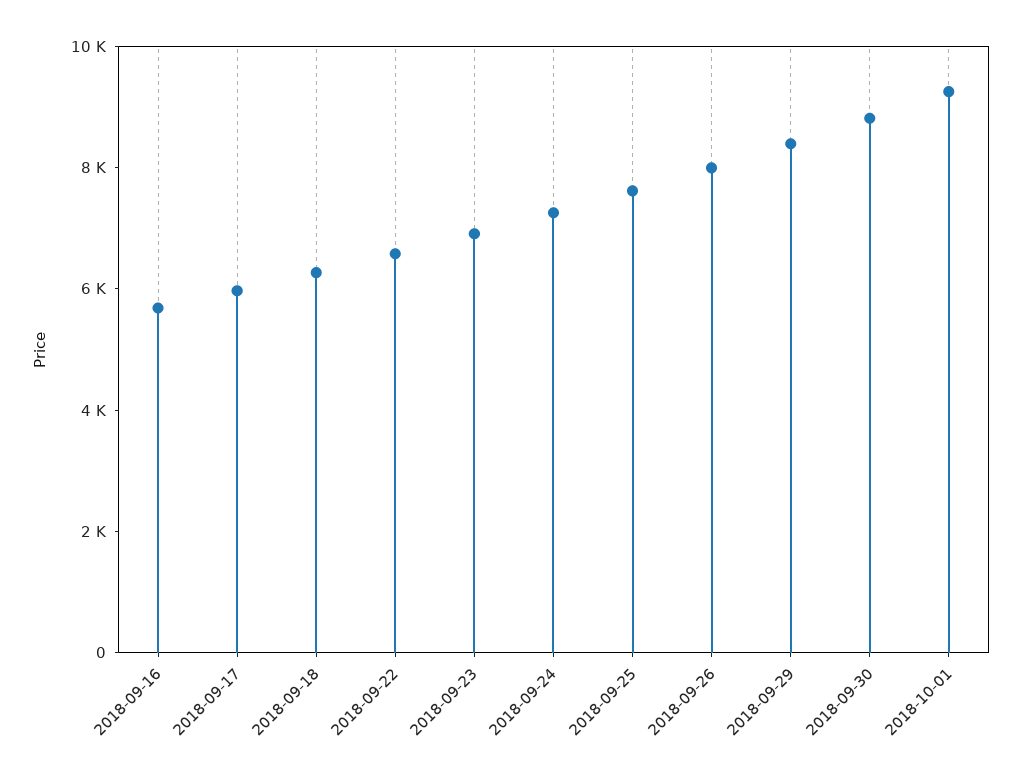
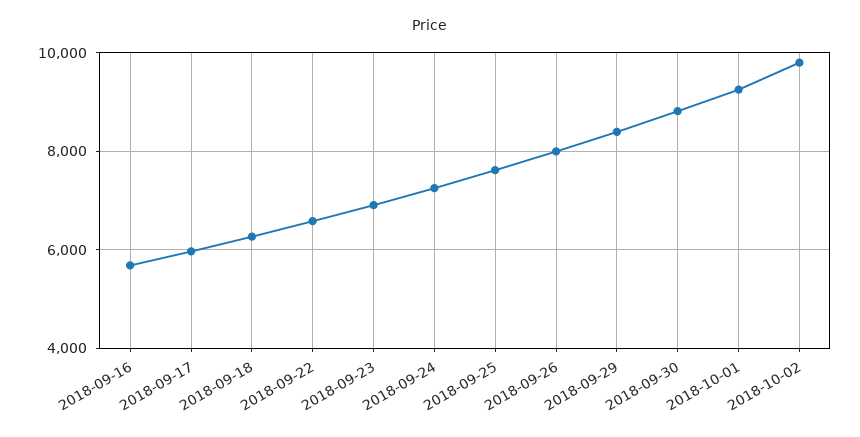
2018-10-02: none -> 9800

